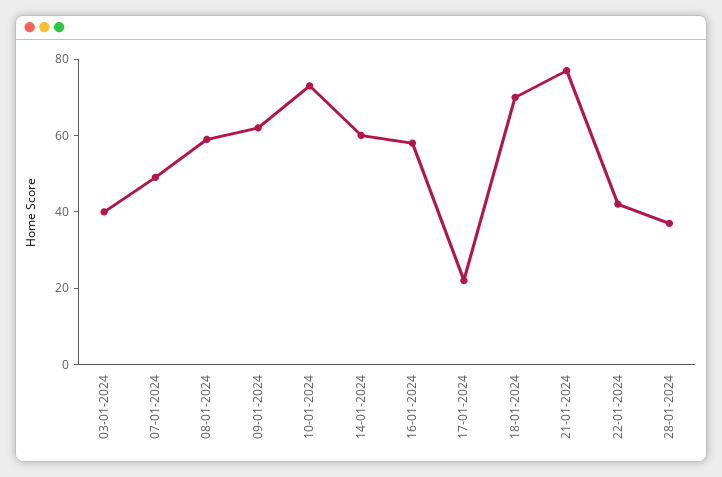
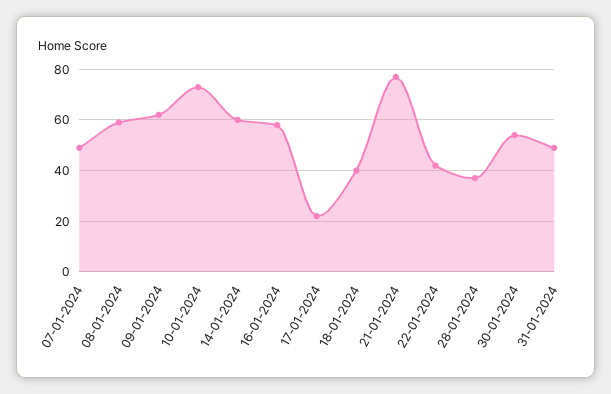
03-01-2024: 40 -> none
18-01-2024: 70 -> 40
30-01-2024: none -> 55
31-01-2024: none -> 50

